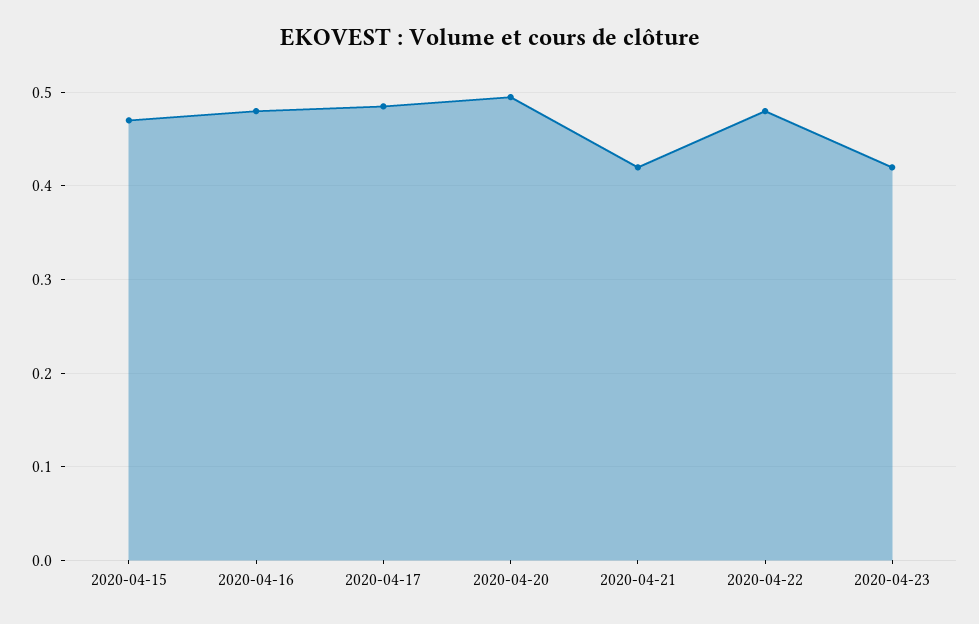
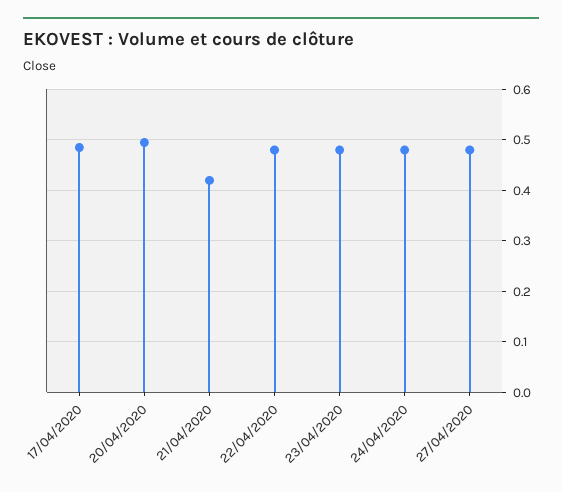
2020-04-15: 0.47 -> none
2020-04-16: 0.48 -> none
2020-04-23: 0.42 -> 0.48
24/04/2020: none -> 0.48
27/04/2020: none -> 0.48

